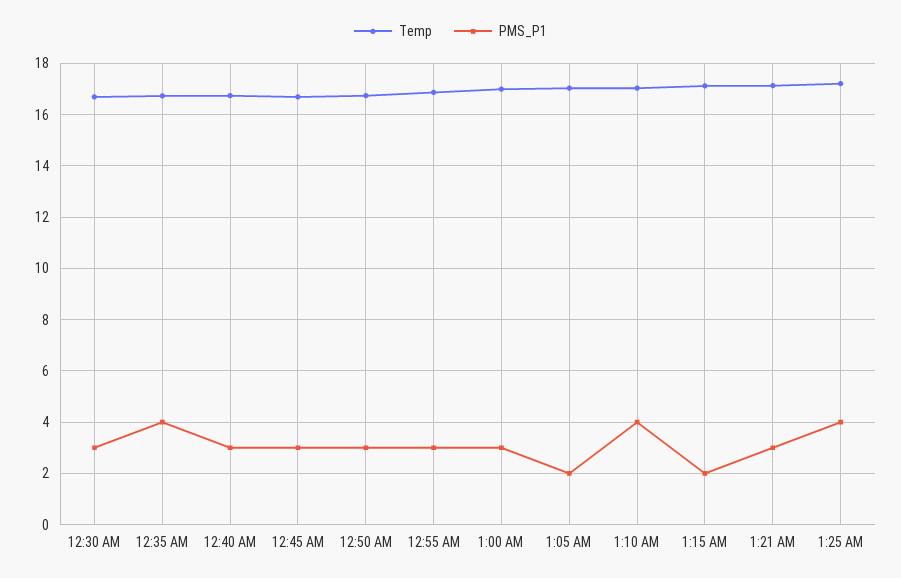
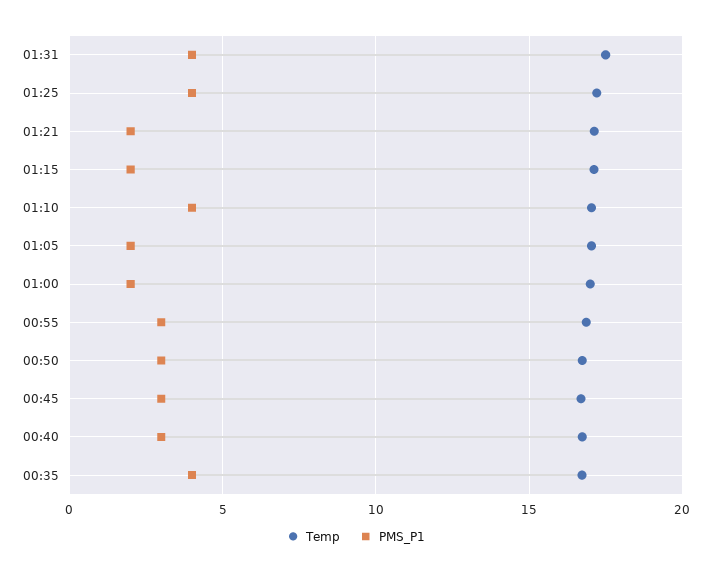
Temp, 12:30 AM: 16.75 -> none
PMS_P1, 12:30 AM: 3 -> none
PMS_P1, 1:00 AM: 3 -> 2
PMS_P1, 1:21 AM: 3 -> 2
Temp, 01:31: none -> 17.5
PMS_P1, 01:31: none -> 4

